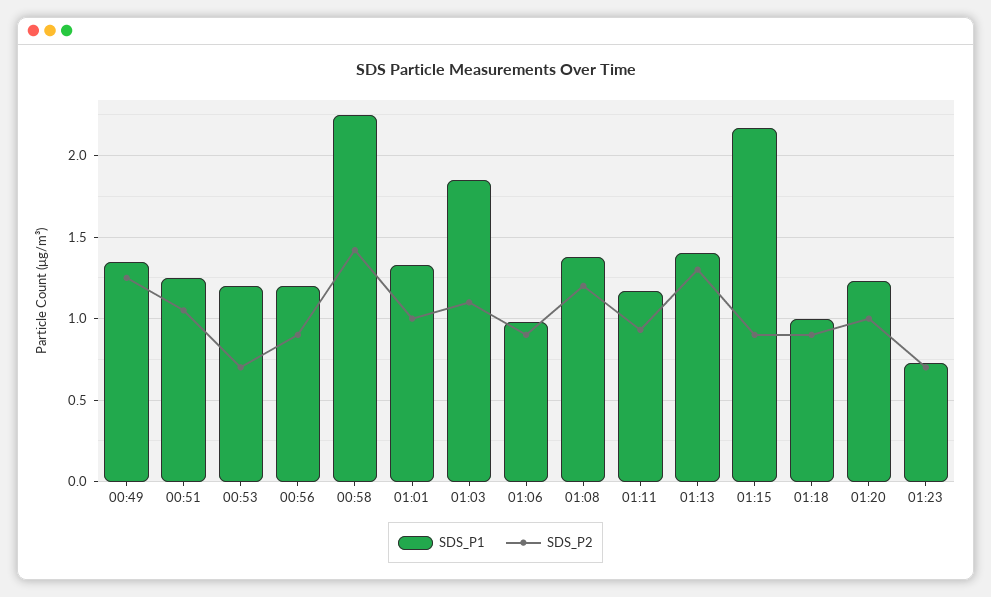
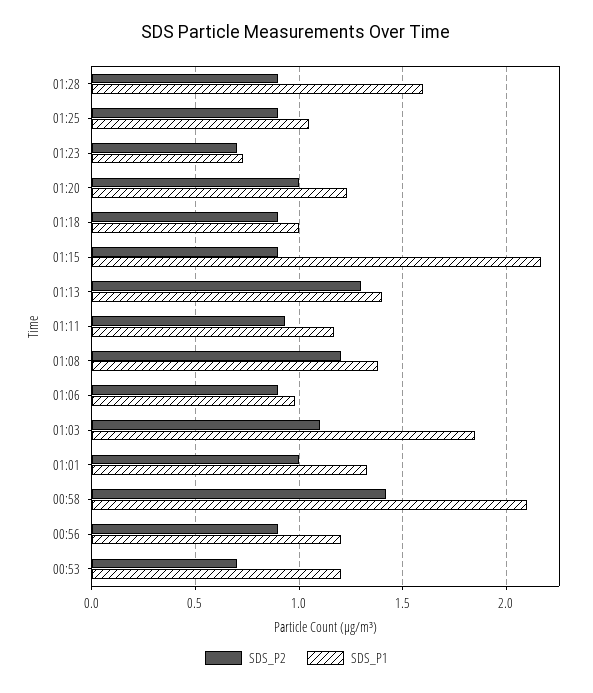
SDS_P1, 00:49: 1.35 -> none
SDS_P2, 00:49: 1.25 -> none
SDS_P1, 00:51: 1.25 -> none
SDS_P2, 00:51: 1.05 -> none
SDS_P1, 00:58: 2.25 -> 2.1
SDS_P2, 01:28: none -> 0.9
SDS_P1, 01:28: none -> 1.6
SDS_P2, 01:25: none -> 0.9
SDS_P1, 01:25: none -> 1.05

